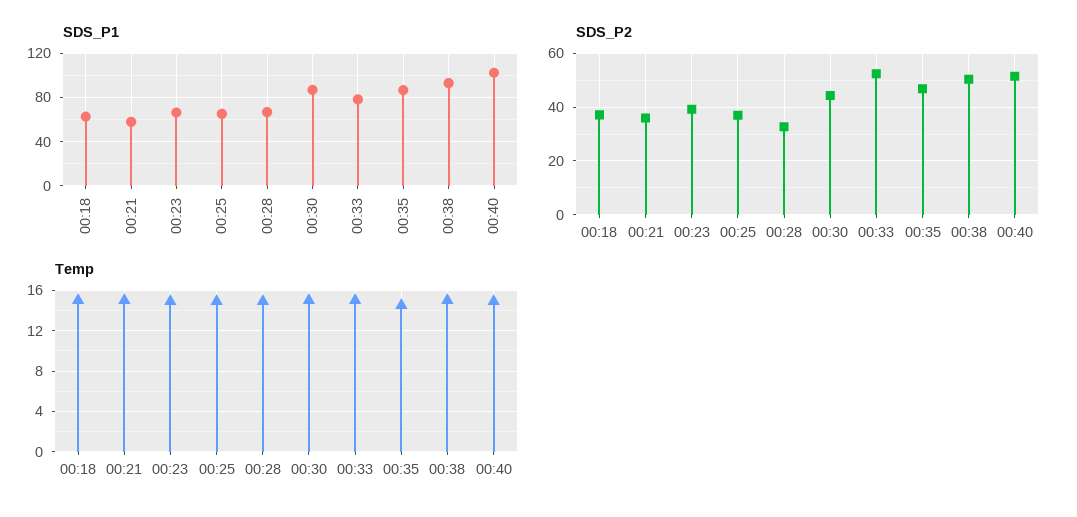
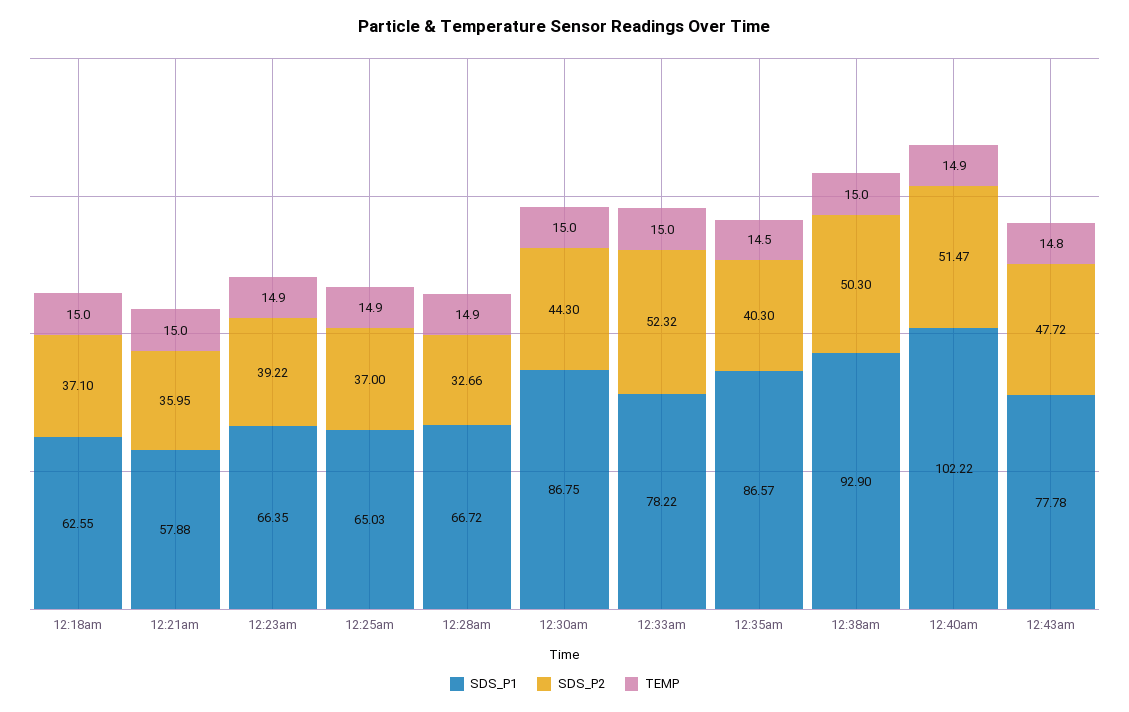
SDS_P2, 00:35: 47.5 -> 40.3
SDS_P1, 12:43am: none -> 77.78
SDS_P2, 12:43am: none -> 47.72
Temp, 12:43am: none -> 14.8

